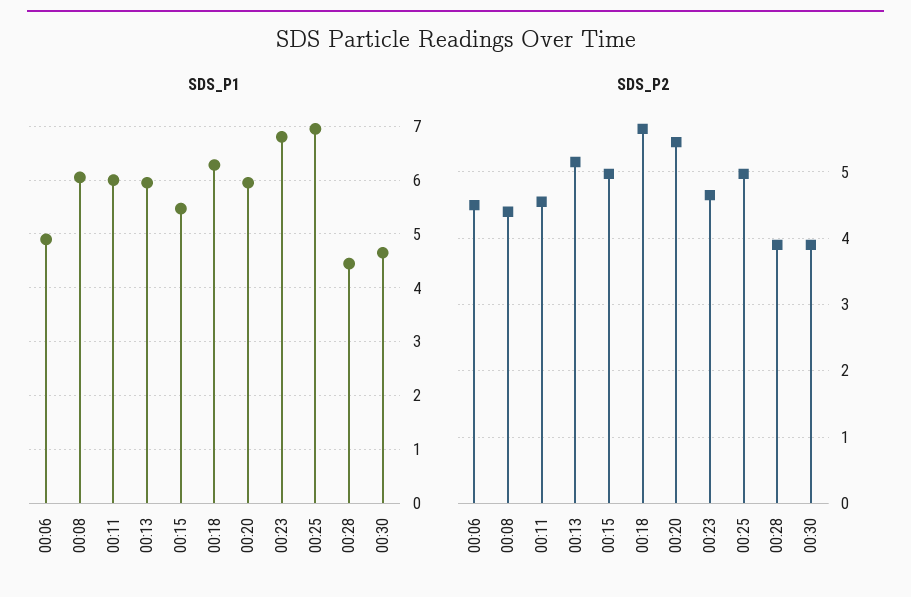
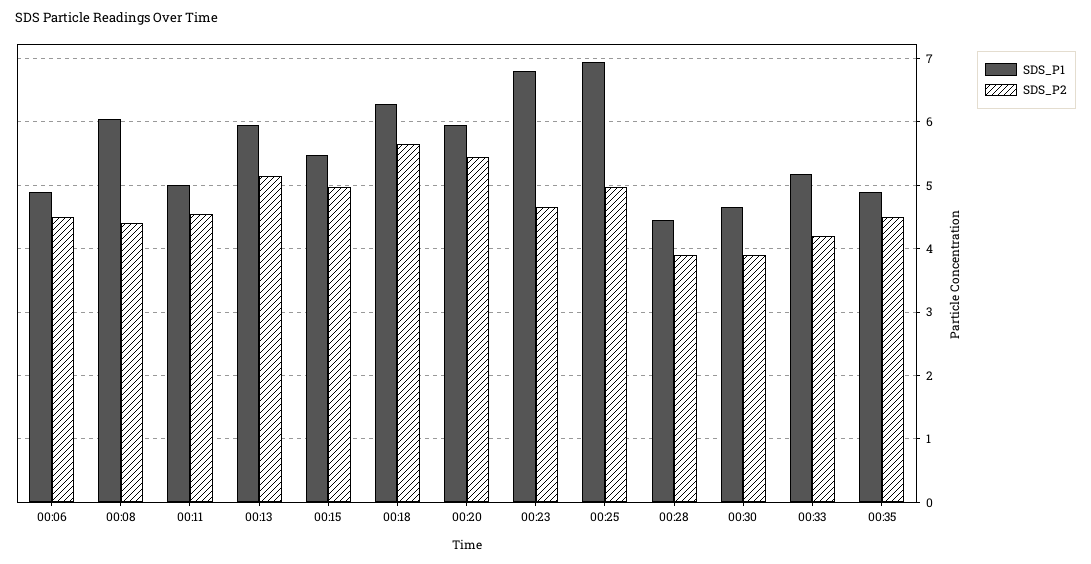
SDS_P1, 00:11: 6 -> 5
SDS_P1, 00:33: none -> 5.2
SDS_P2, 00:33: none -> 4.2
SDS_P1, 00:35: none -> 4.9
SDS_P2, 00:35: none -> 4.5

